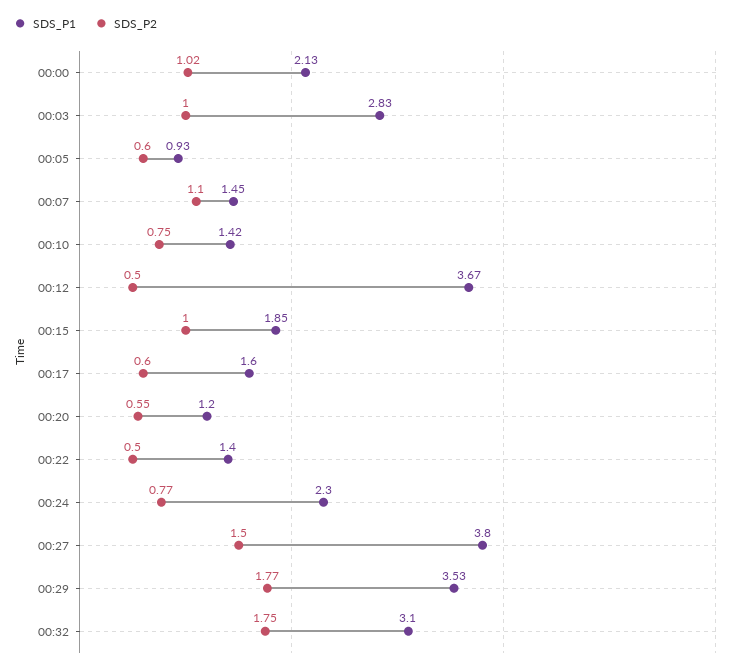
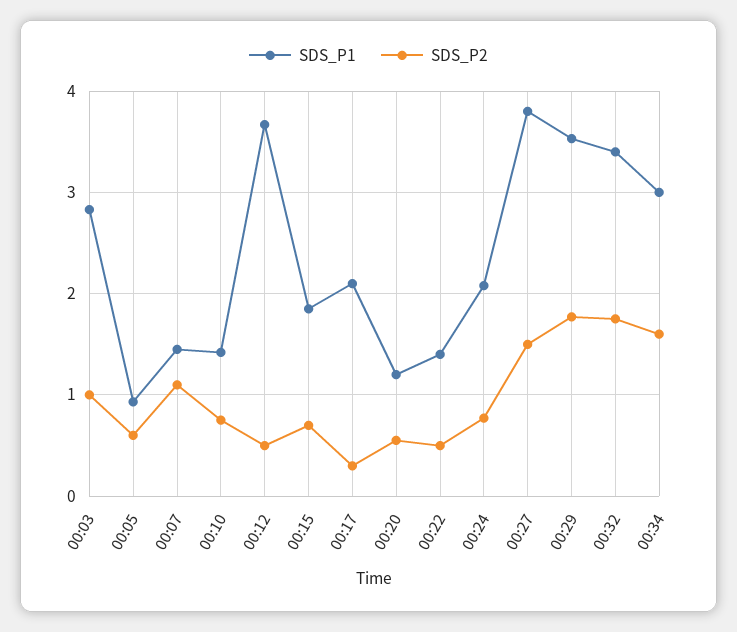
SDS_P1, 00:00: 2.13 -> none
SDS_P2, 00:00: 1.02 -> none
SDS_P2, 00:15: 1 -> 0.7
SDS_P1, 00:17: 1.6 -> 2.1
SDS_P2, 00:17: 0.6 -> 0.3
SDS_P1, 00:24: 2.3 -> 2.1
SDS_P1, 00:32: 3.1 -> 3.4
SDS_P1, 00:34: none -> 3
SDS_P2, 00:34: none -> 1.6

